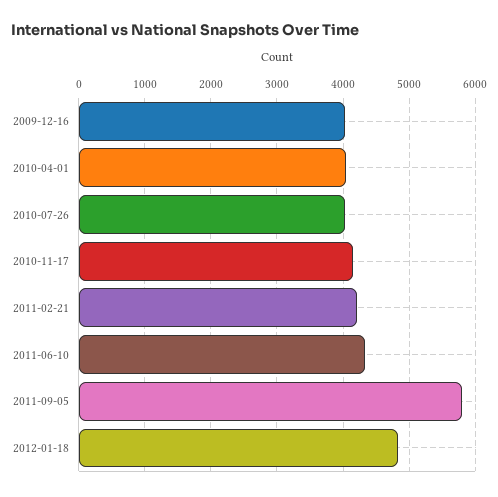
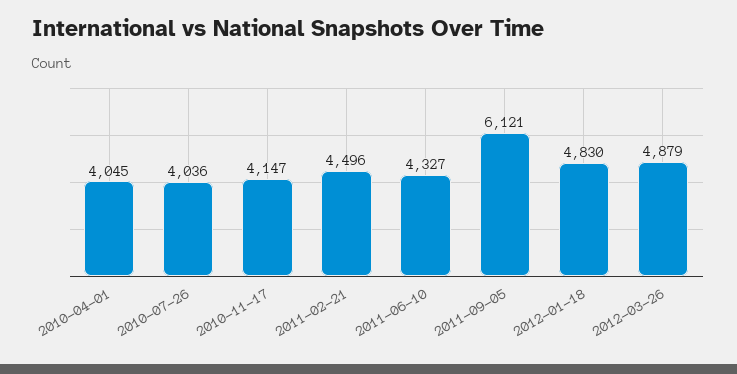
2009-12-16: 4000 -> none
2011-02-21: 4200 -> 4496
2011-09-05: 5800 -> 6121
2012-03-26: none -> 4879

